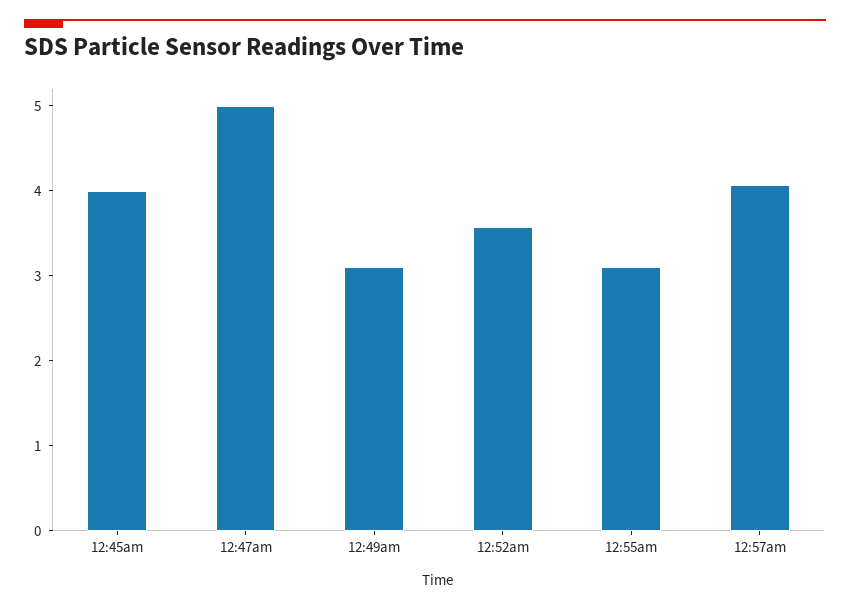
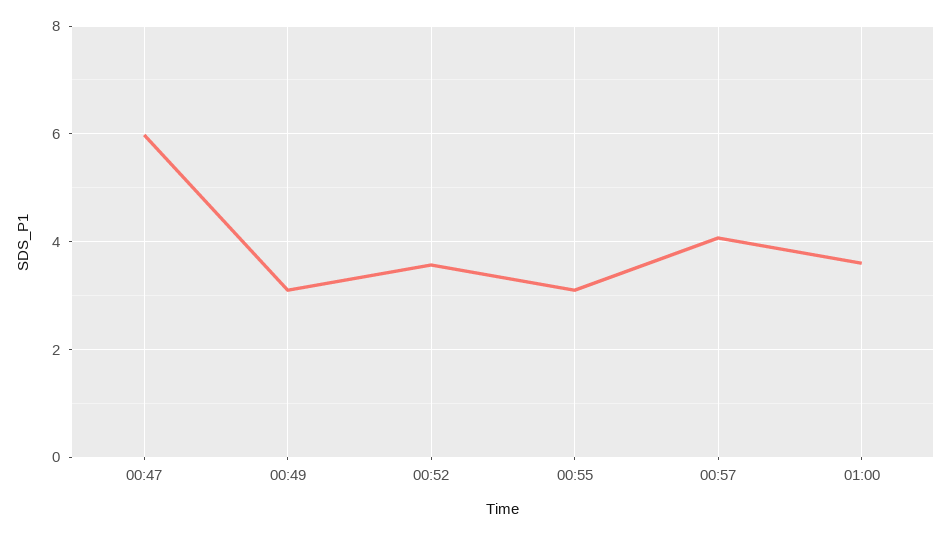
12:45am: 4 -> none
12:47am: 5 -> 6
01:00: none -> 3.6

